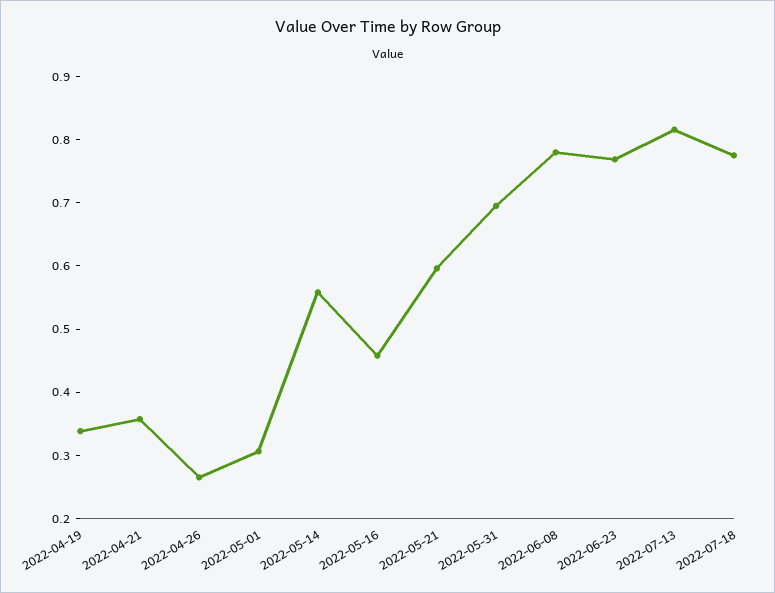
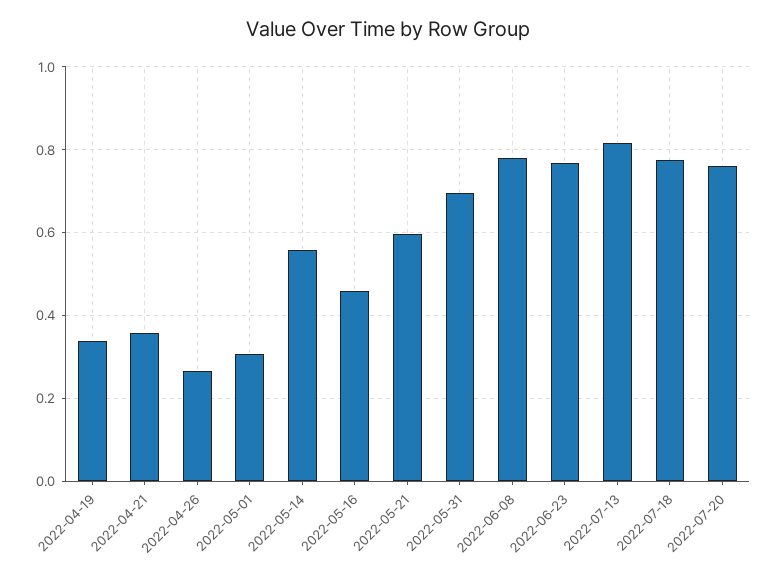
2022-07-20: none -> 0.76

